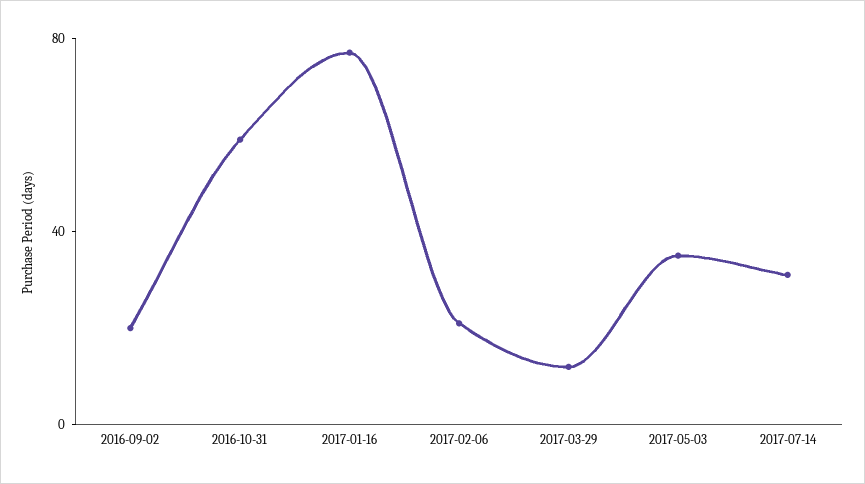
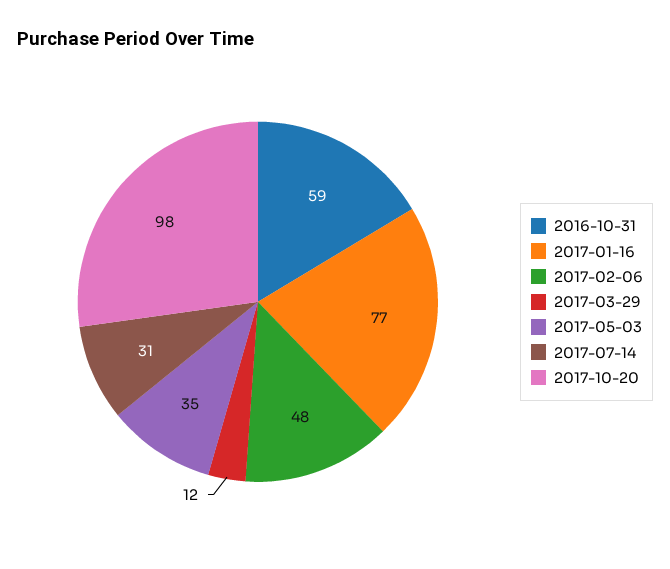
2016-09-02: 20 -> none
2017-02-06: 20 -> 48
2017-10-20: none -> 98

